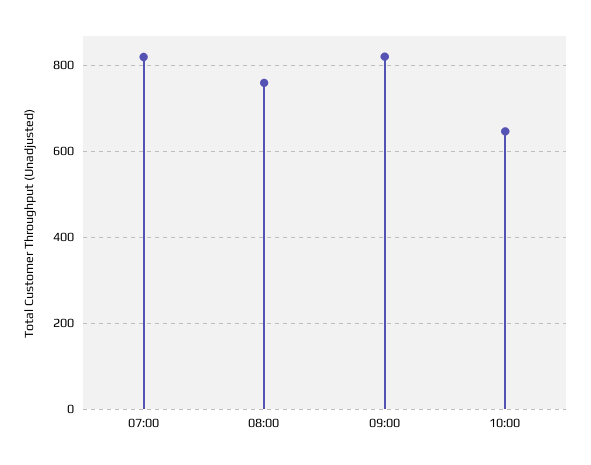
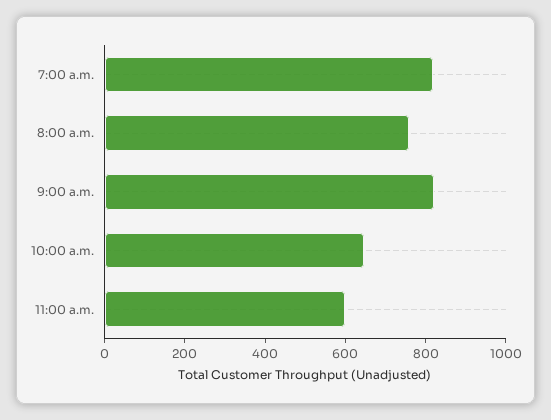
11:00 a.m.: none -> 600

